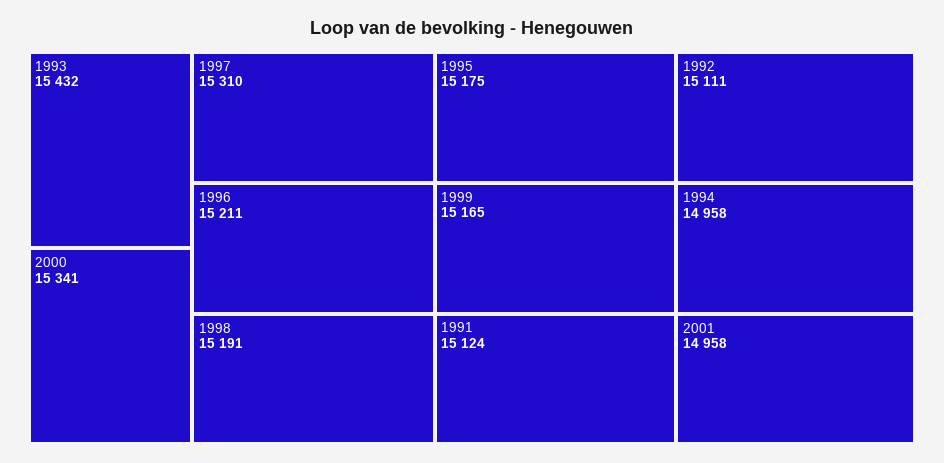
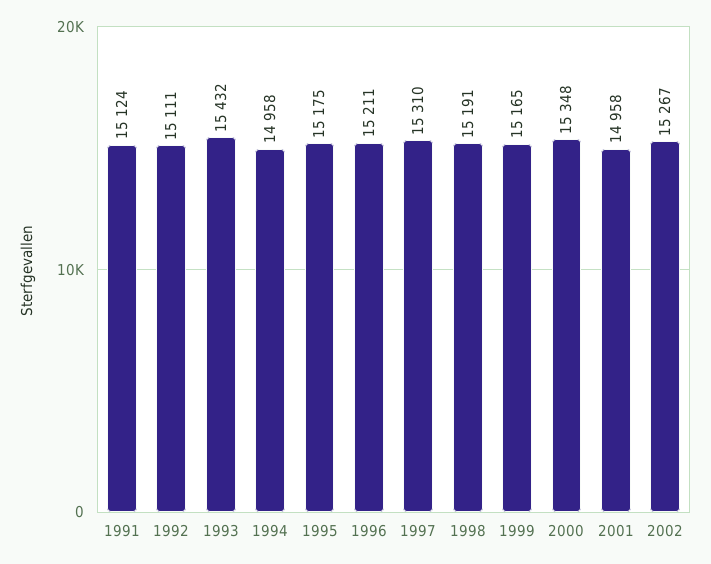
2000: 15341 -> 15348
2002: none -> 15267

